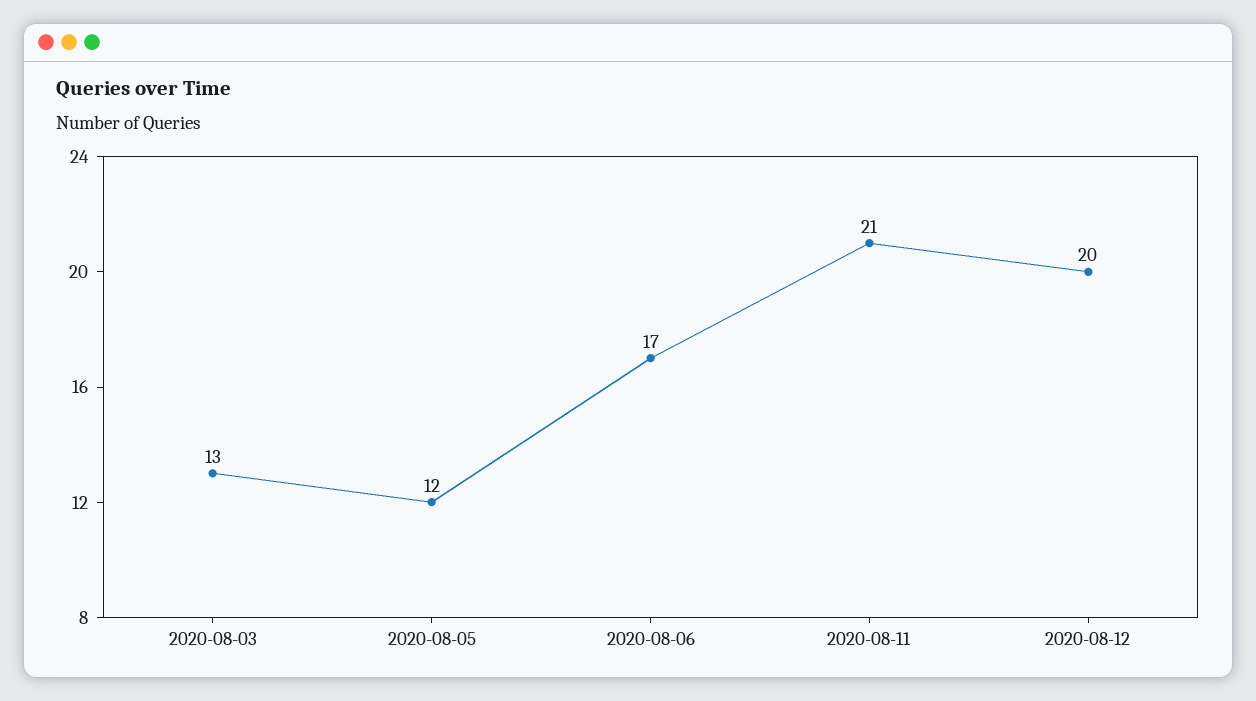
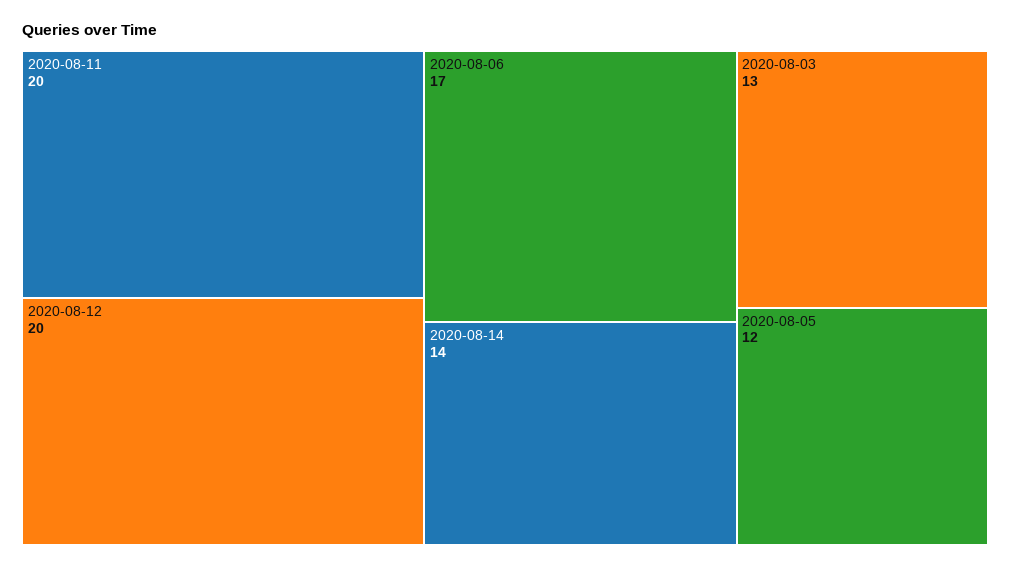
2020-08-11: 21 -> 20
2020-08-14: none -> 14

